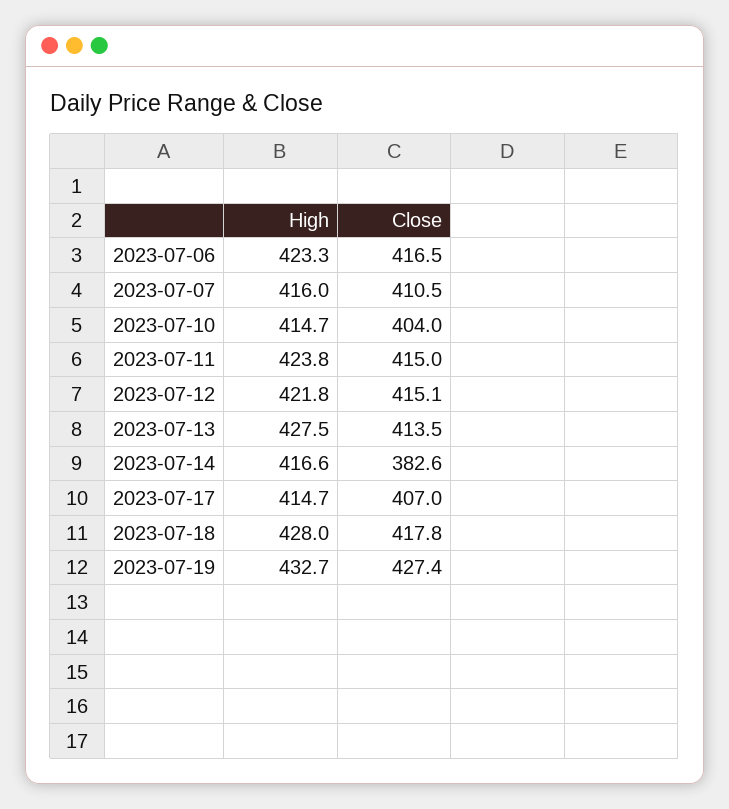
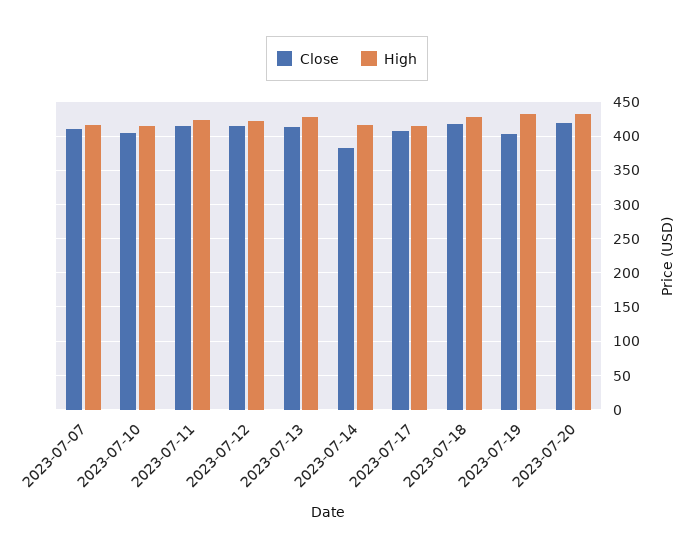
High, 2023-07-06: 423.3 -> none
Close, 2023-07-06: 416.5 -> none
Close, 2023-07-19: 427.4 -> 400
Close, 2023-07-20: none -> 420
High, 2023-07-20: none -> 430

